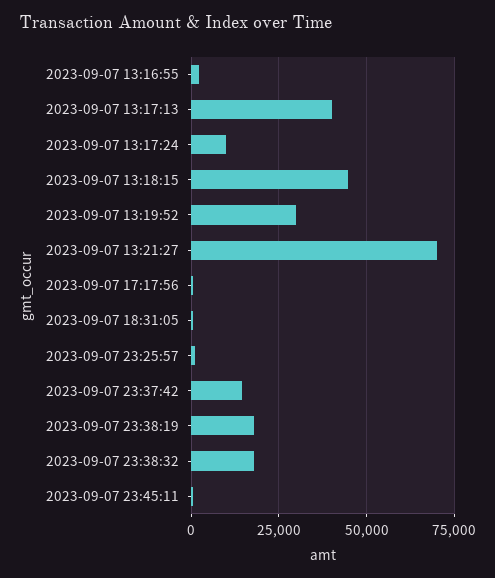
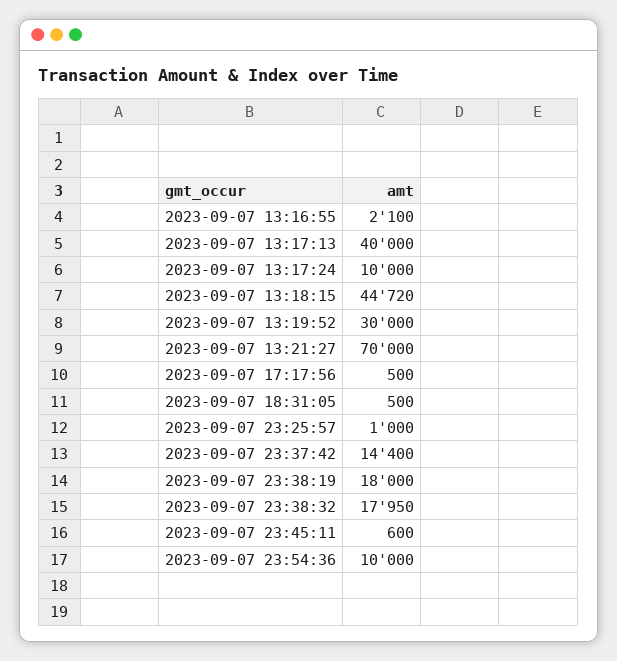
2023-09-07 23:54:36: none -> 10000

